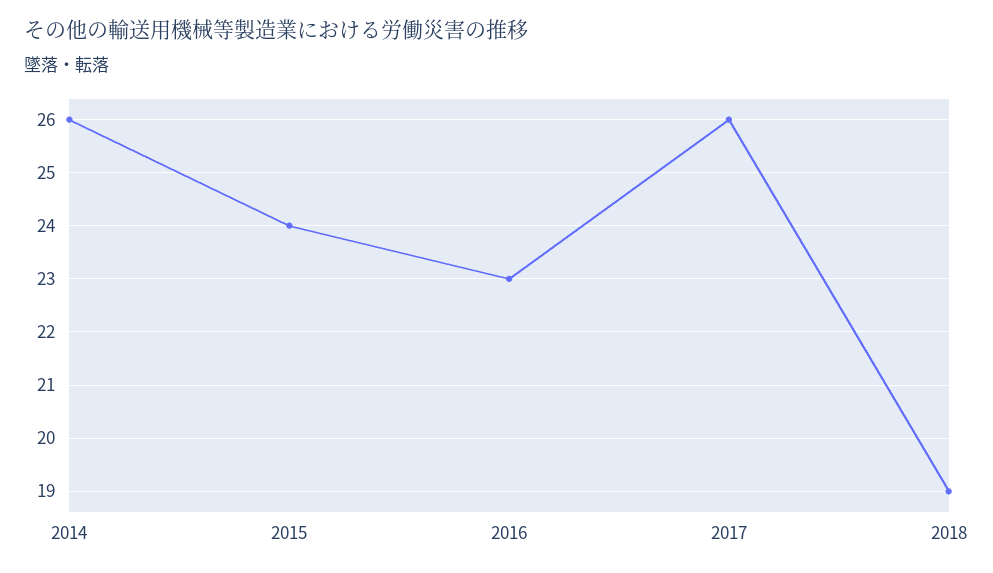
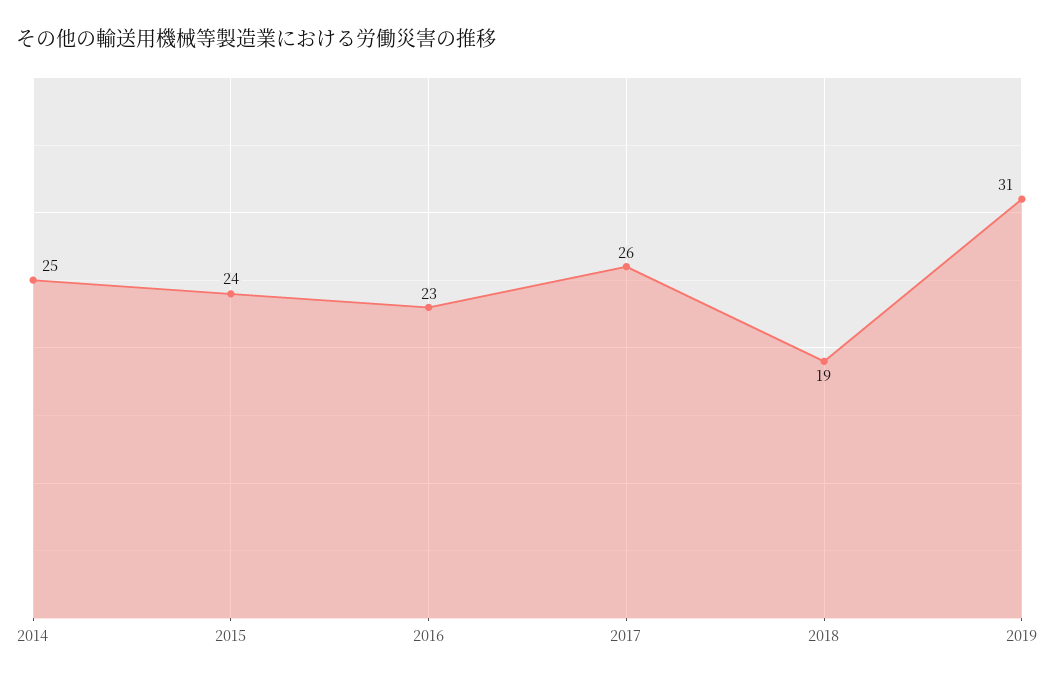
2014: 26 -> 25
2019: none -> 31

